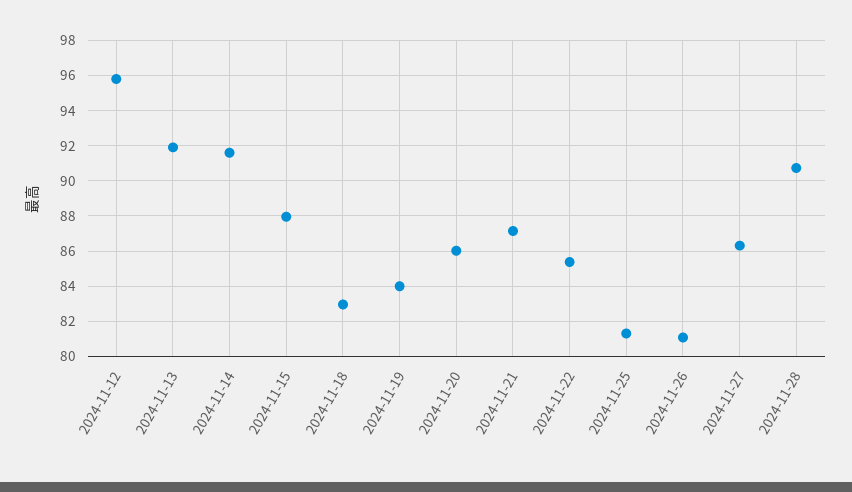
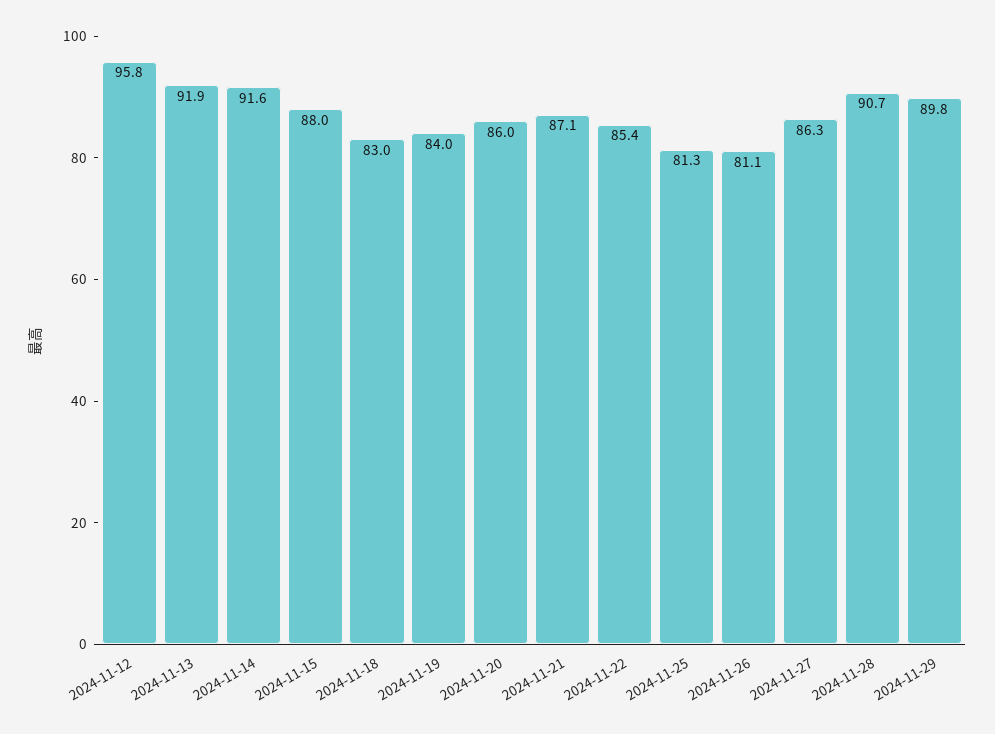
2024-11-29: none -> 89.8

